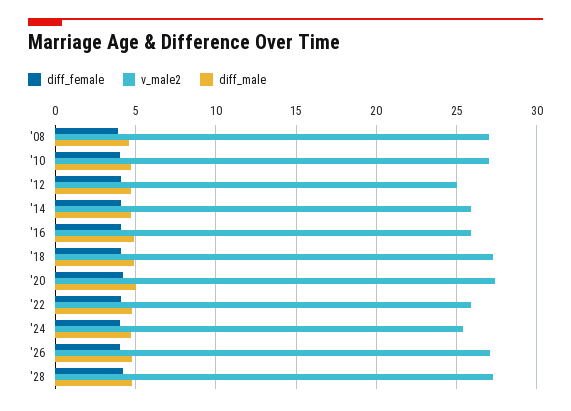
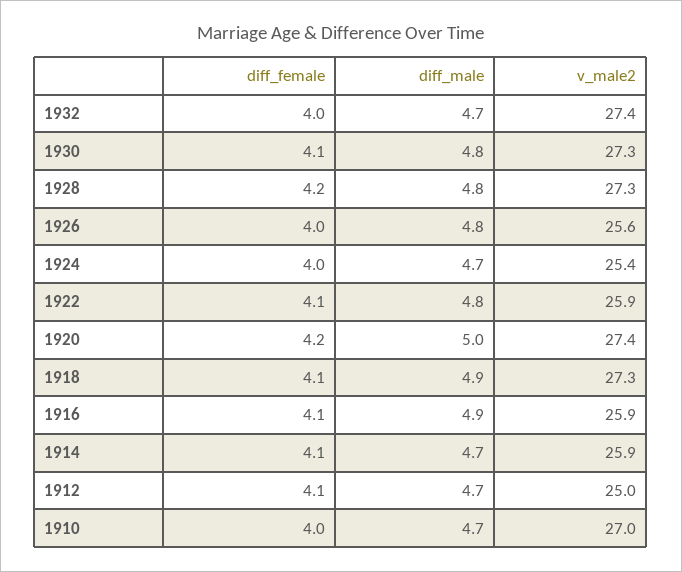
diff_female, '08: 4 -> none
v_male2, '08: 27 -> none
diff_male, '08: 4.5 -> none
v_male2, '26: 27 -> 25.6
diff_female, 1932: none -> 4
diff_male, 1932: none -> 4.7
v_male2, 1932: none -> 27.4
diff_female, 1930: none -> 4.1
diff_male, 1930: none -> 4.8
v_male2, 1930: none -> 27.3

